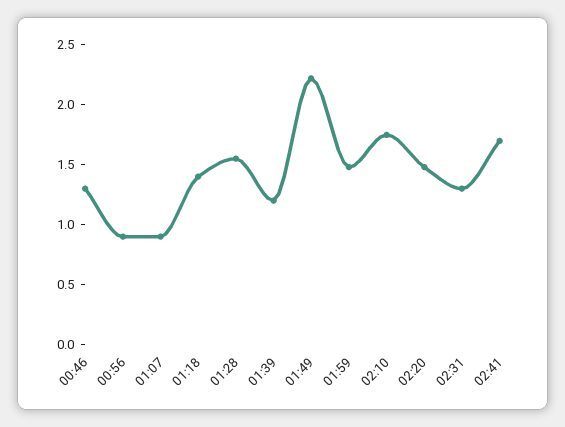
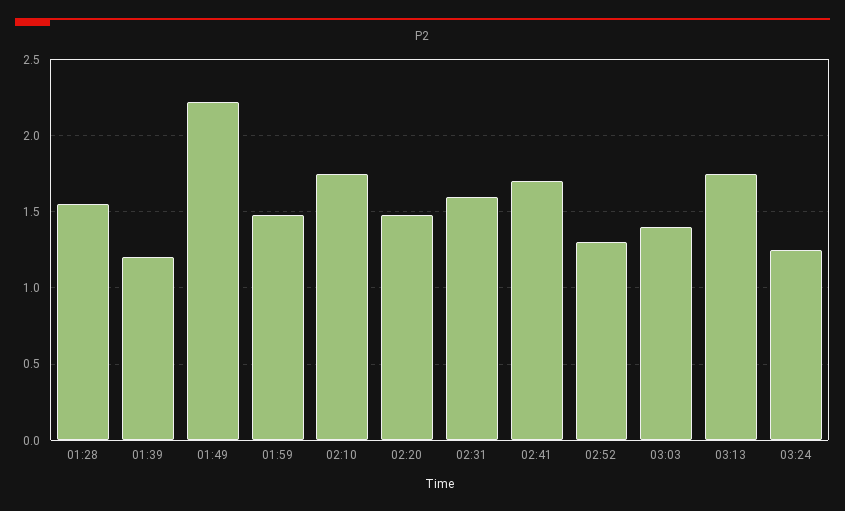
00:46: 1.3 -> none
00:56: 0.9 -> none
01:07: 0.9 -> none
01:18: 1.4 -> none
02:31: 1.3 -> 1.6
02:52: none -> 1.3
03:03: none -> 1.4
03:13: none -> 1.75
03:24: none -> 1.25

